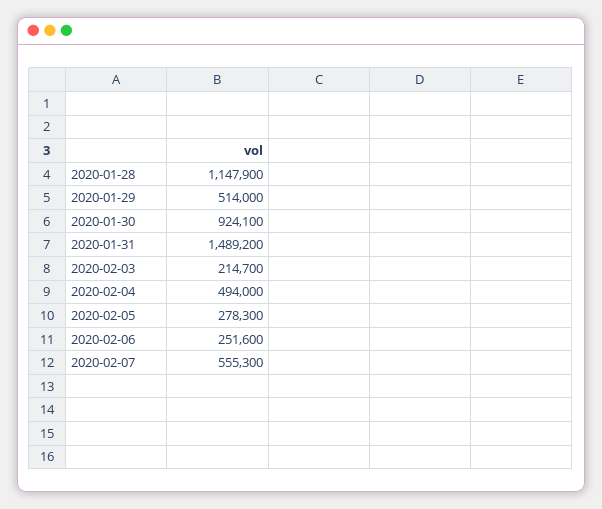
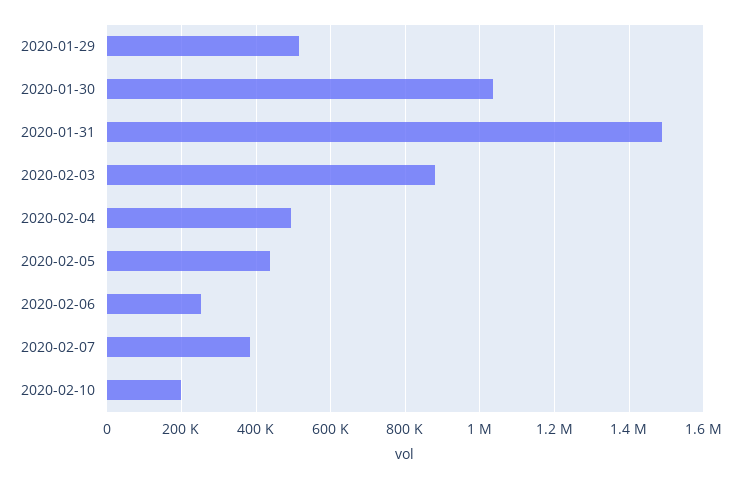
2020-01-28: 1147900 -> none
2020-01-30: 924100 -> 1040000
2020-02-03: 214700 -> 880000
2020-02-05: 278300 -> 440000
2020-02-07: 555300 -> 380000
2020-02-10: none -> 200000

